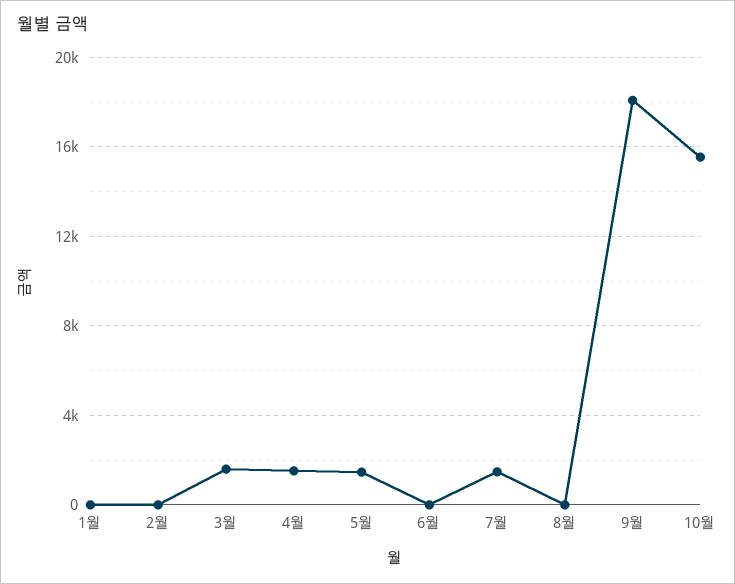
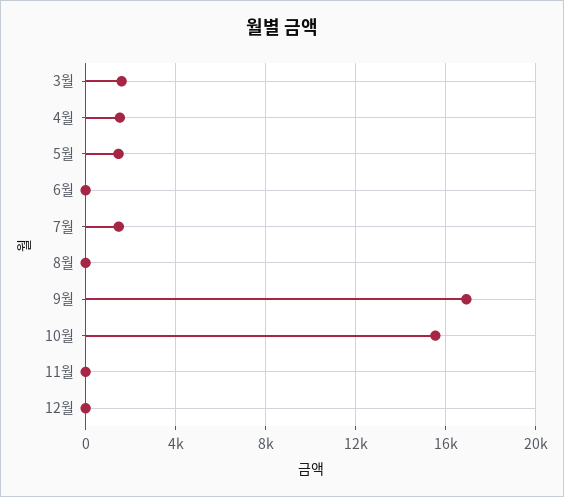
1월: 0 -> none
2월: 0 -> none
9월: 18000 -> 17000
11월: none -> 0
12월: none -> 0

